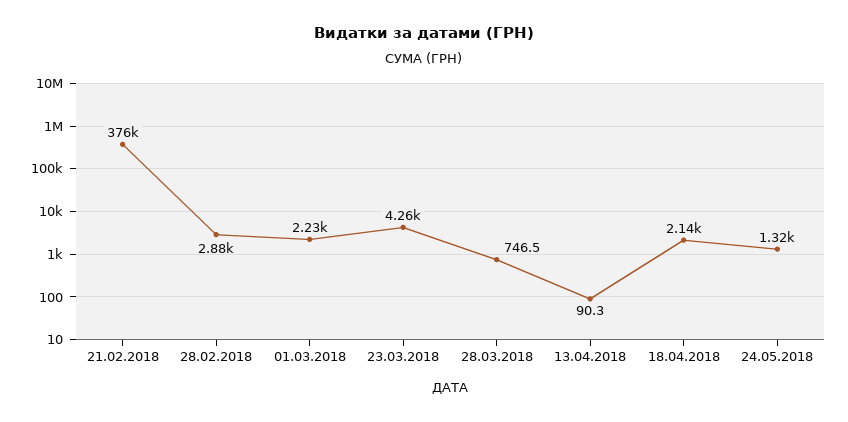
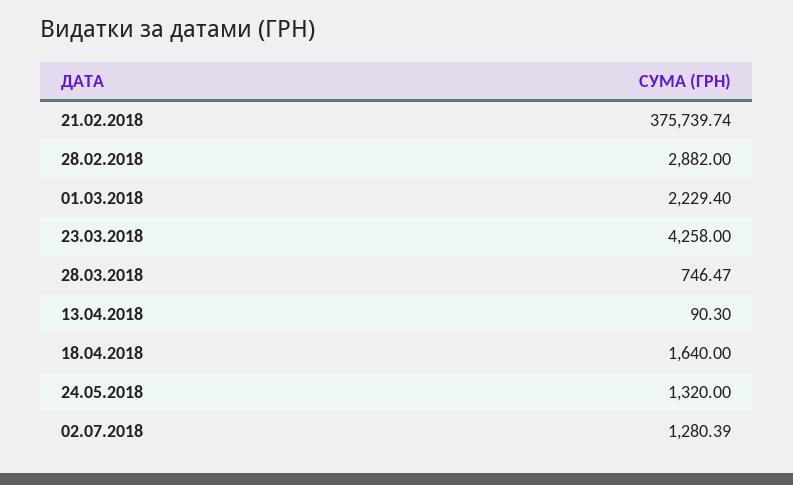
18.04.2018: 2140 -> 1640
02.07.2018: none -> 1280.39

